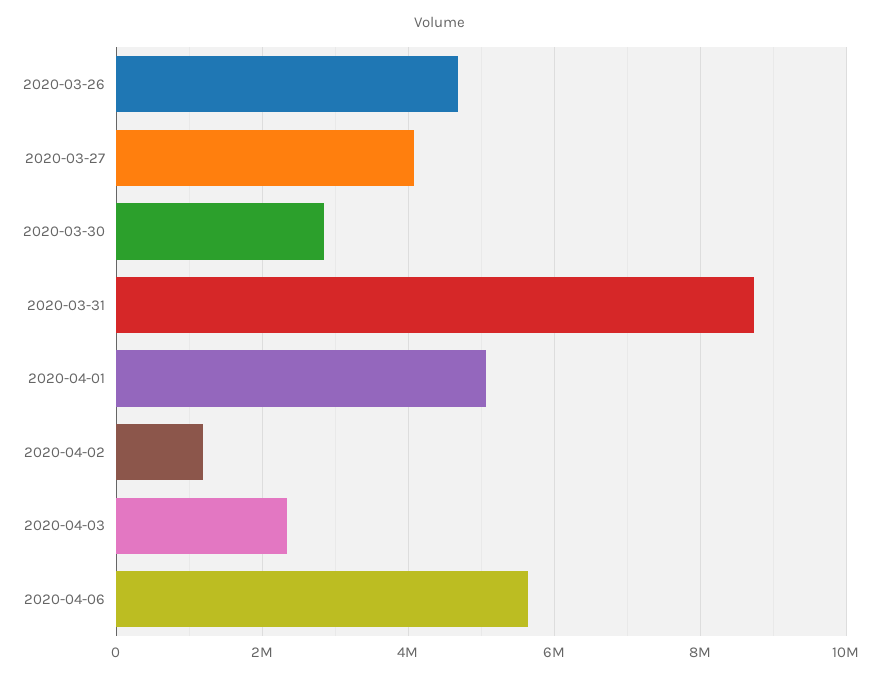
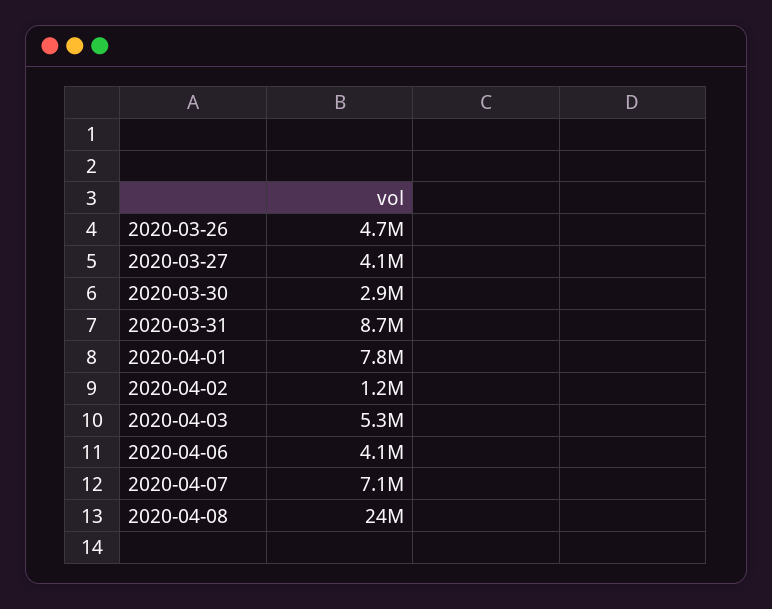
2020-04-01: 5000000 -> 7800000
2020-04-03: 2400000 -> 5300000
2020-04-06: 5600000 -> 4100000
2020-04-07: none -> 7100000
2020-04-08: none -> 24000000

